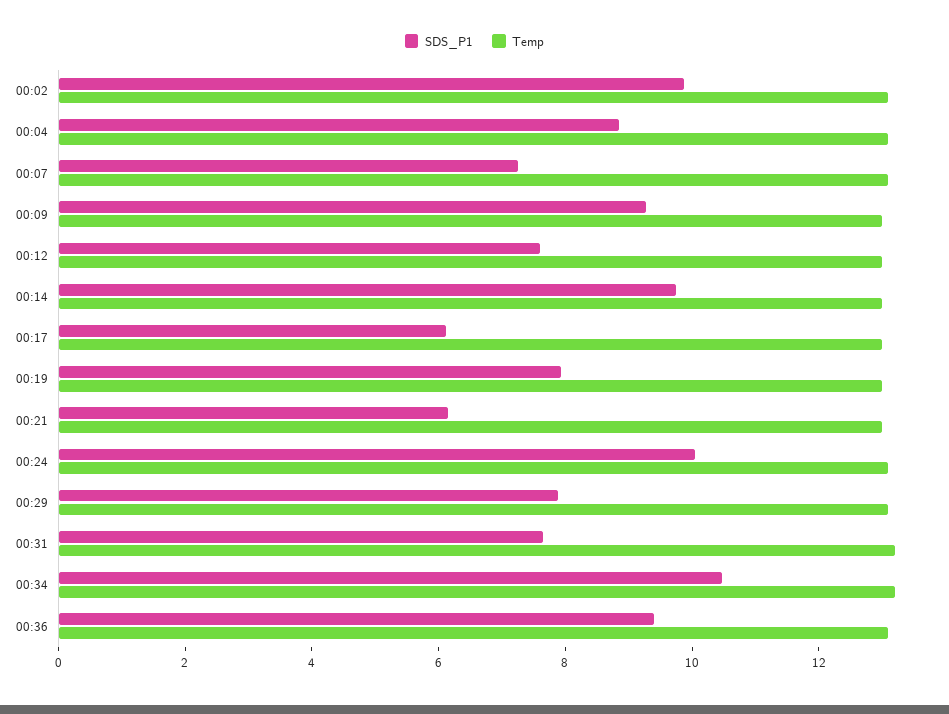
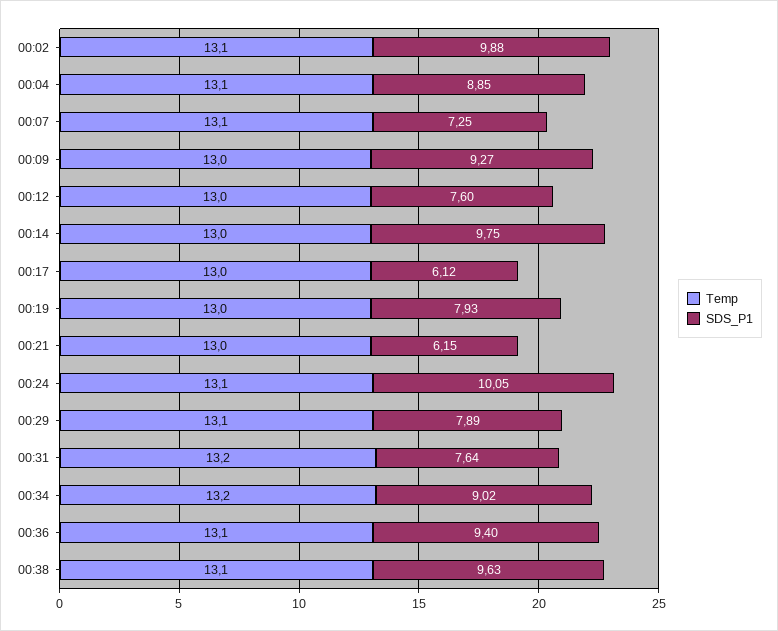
SDS_P1, 00:34: 10.5 -> 9.02
Temp, 00:38: none -> 13.1
SDS_P1, 00:38: none -> 9.63

